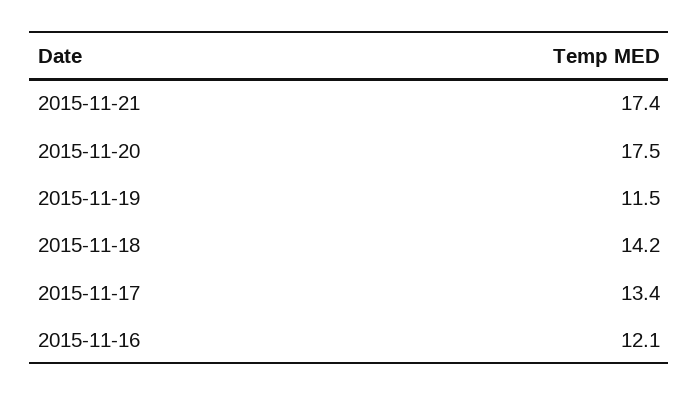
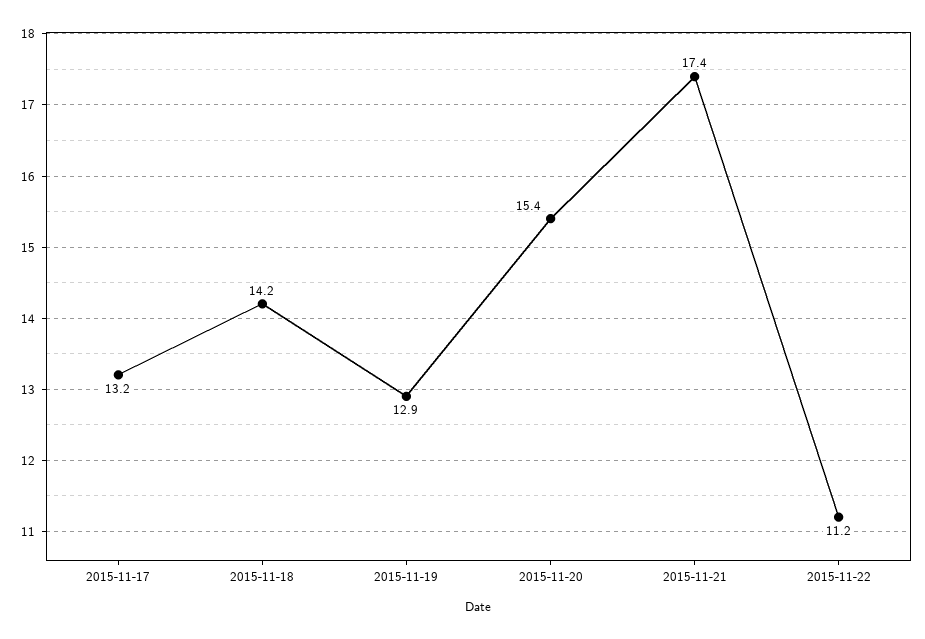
2015-11-20: 17.5 -> 15.4
2015-11-19: 11.5 -> 12.9
2015-11-17: 13.4 -> 13.2
2015-11-16: 12.1 -> none
2015-11-22: none -> 11.2

